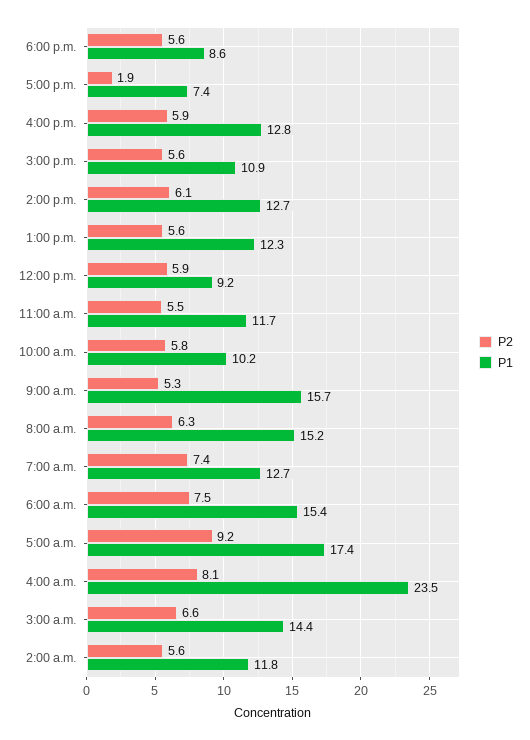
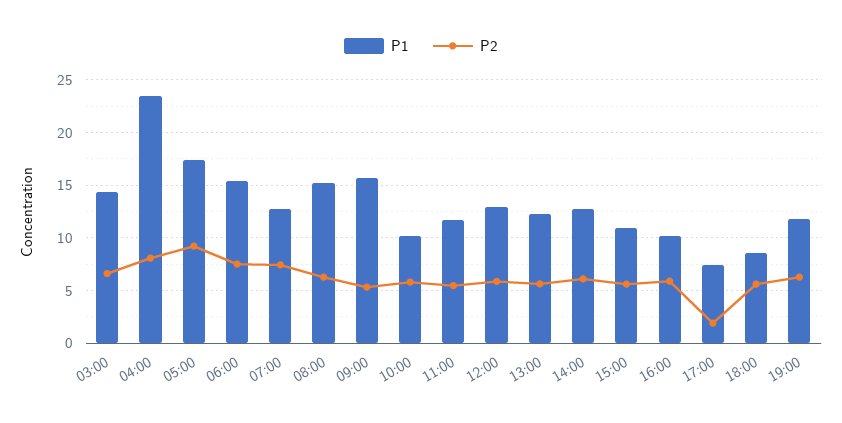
P1, 4:00 p.m.: 12.8 -> 10
P1, 12:00 p.m.: 9.2 -> 13
P2, 2:00 a.m.: 5.6 -> none
P1, 2:00 a.m.: 11.8 -> none
P1, 19:00: none -> 12
P2, 19:00: none -> 6

